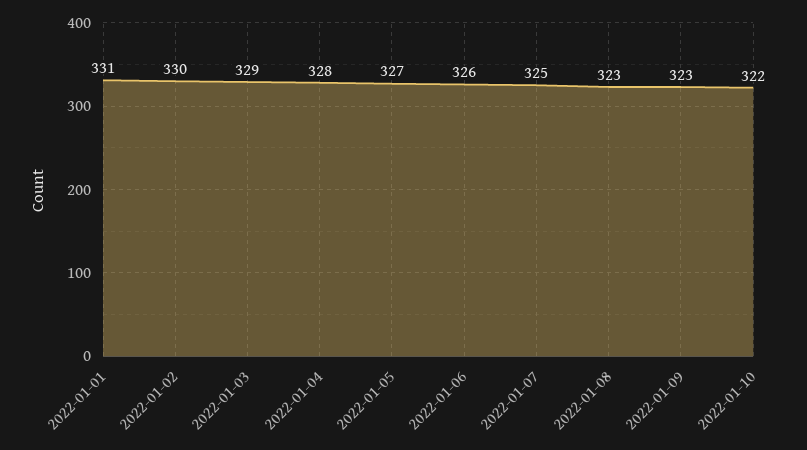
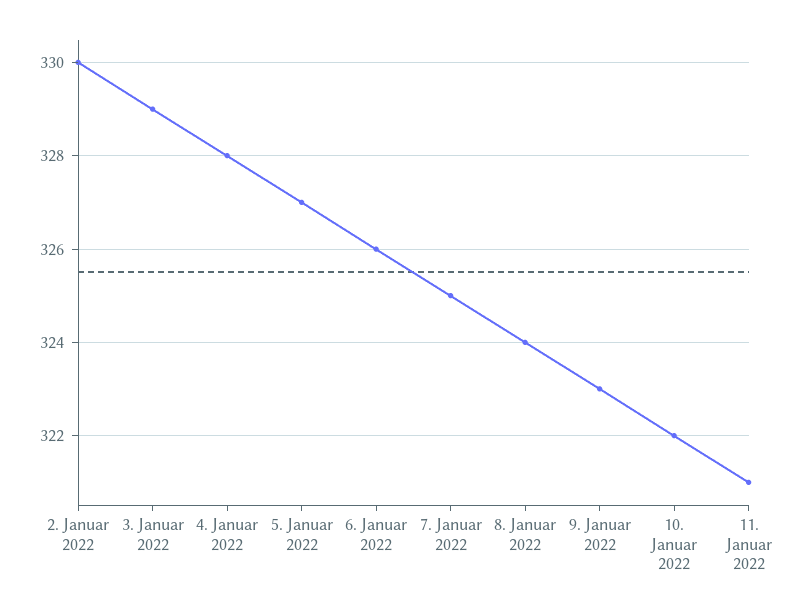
2022-01-01: 331 -> none
2022-01-08: 323 -> 324
11. Januar 2022: none -> 321

